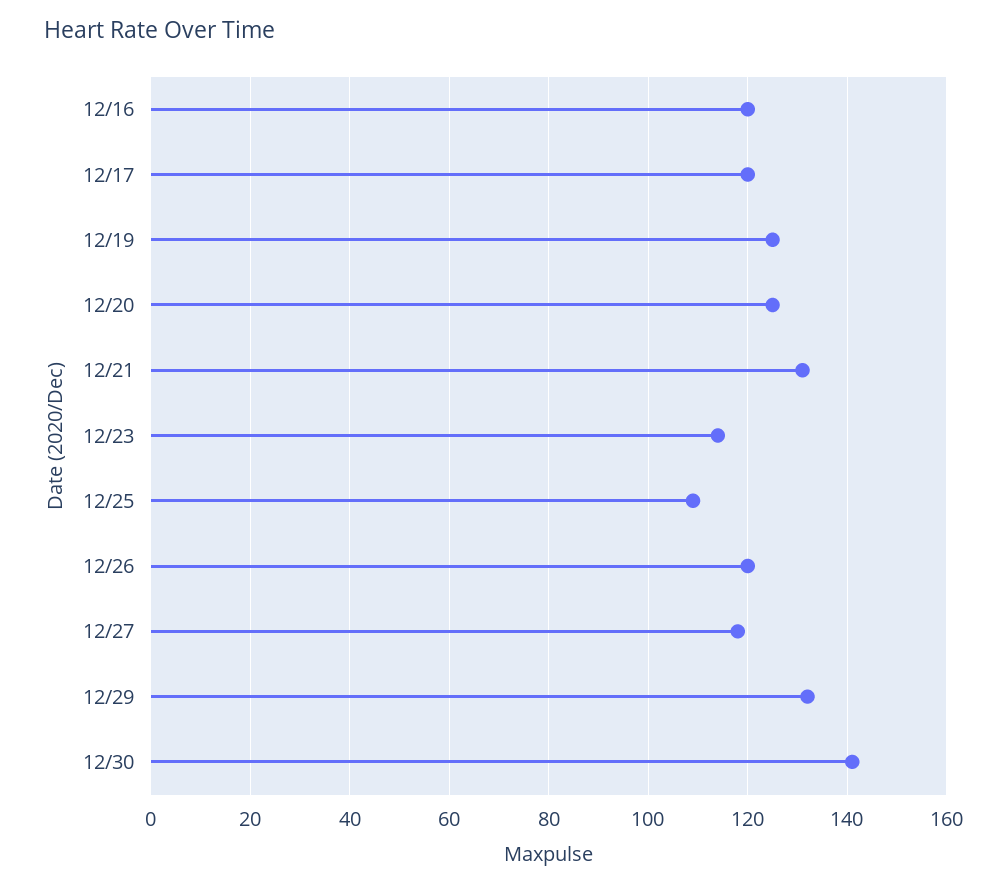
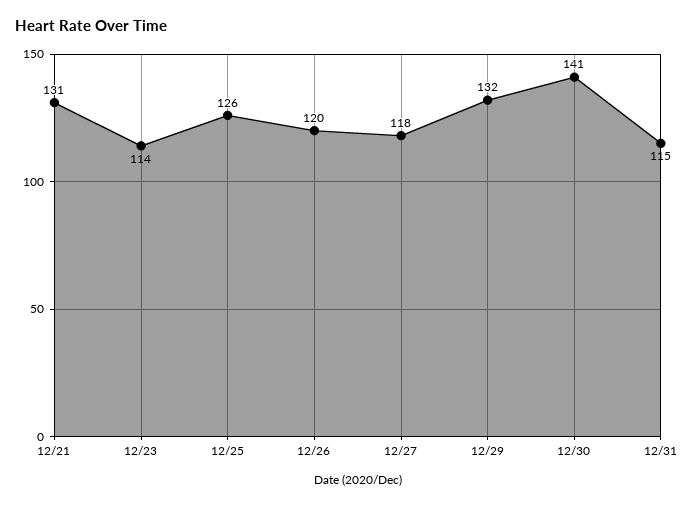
12/16: 120 -> none
12/17: 120 -> none
12/19: 125 -> none
12/20: 125 -> none
12/25: 110 -> 126
12/31: none -> 115

